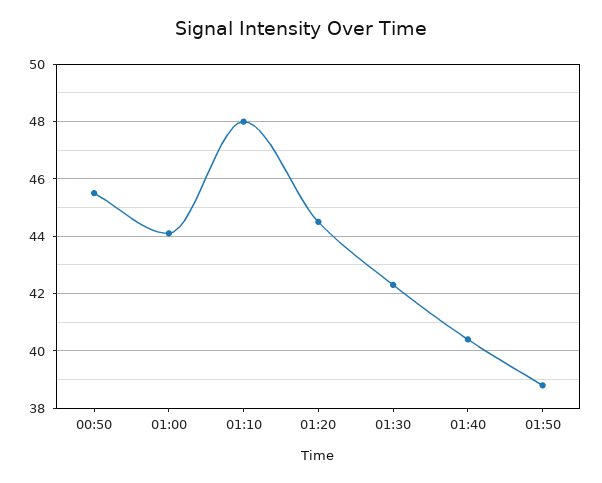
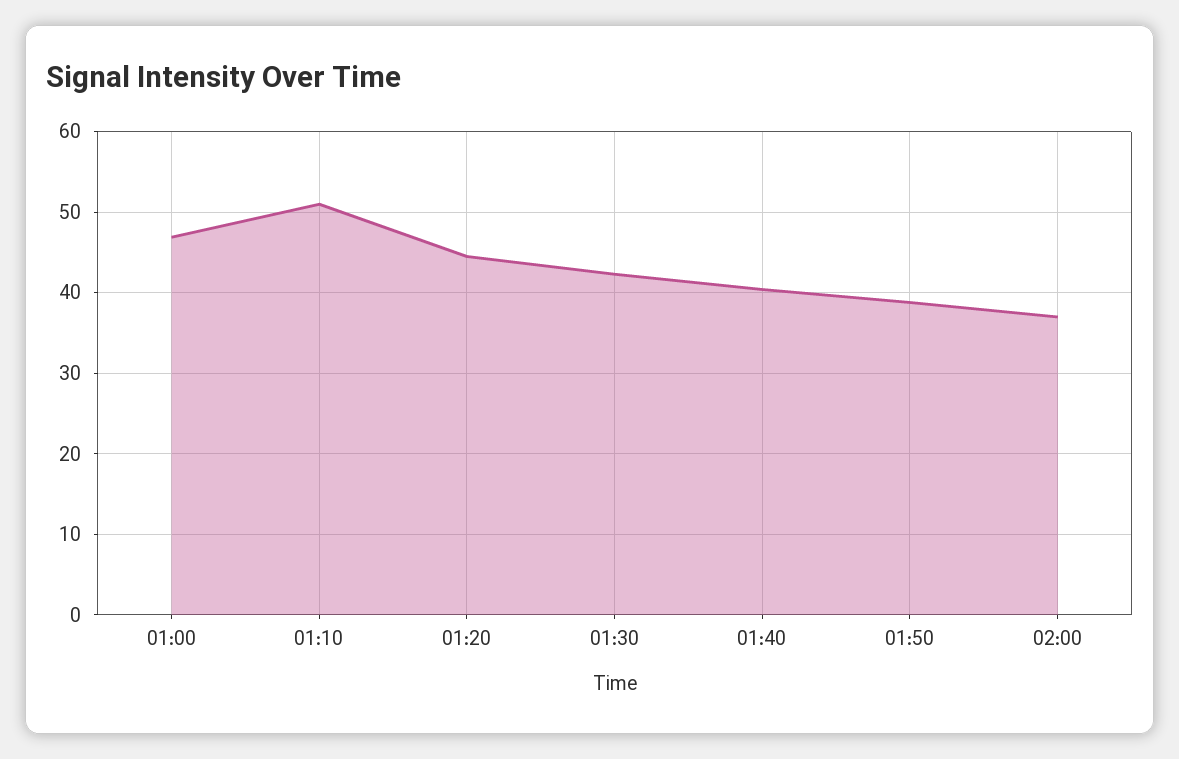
00:50: 45.5 -> none
01:00: 44 -> 47
01:10: 48 -> 51
02:00: none -> 37

